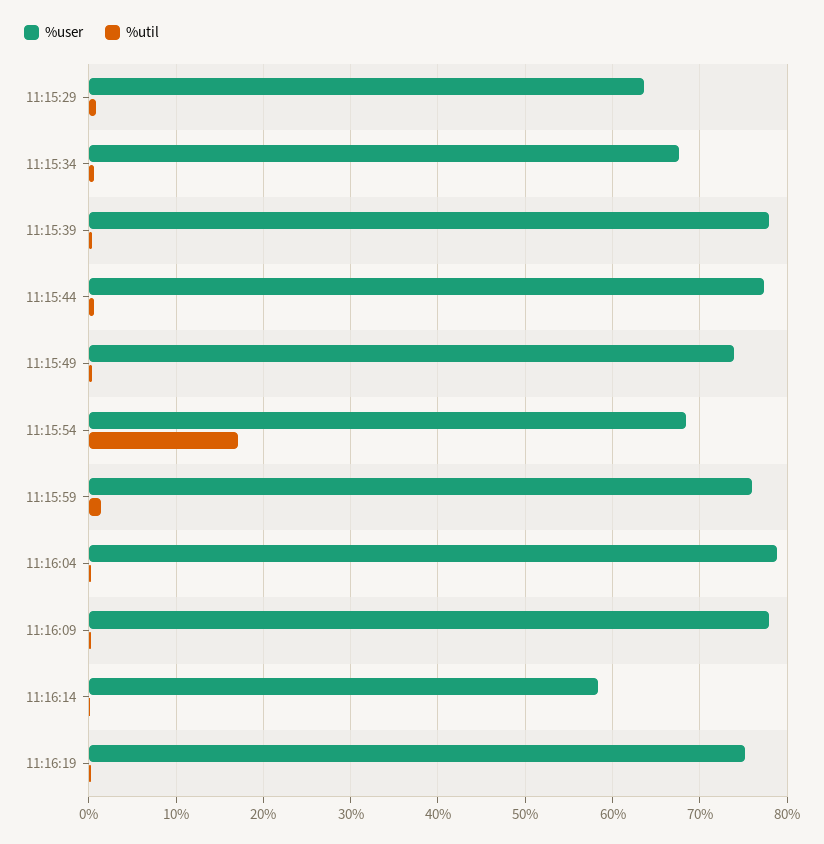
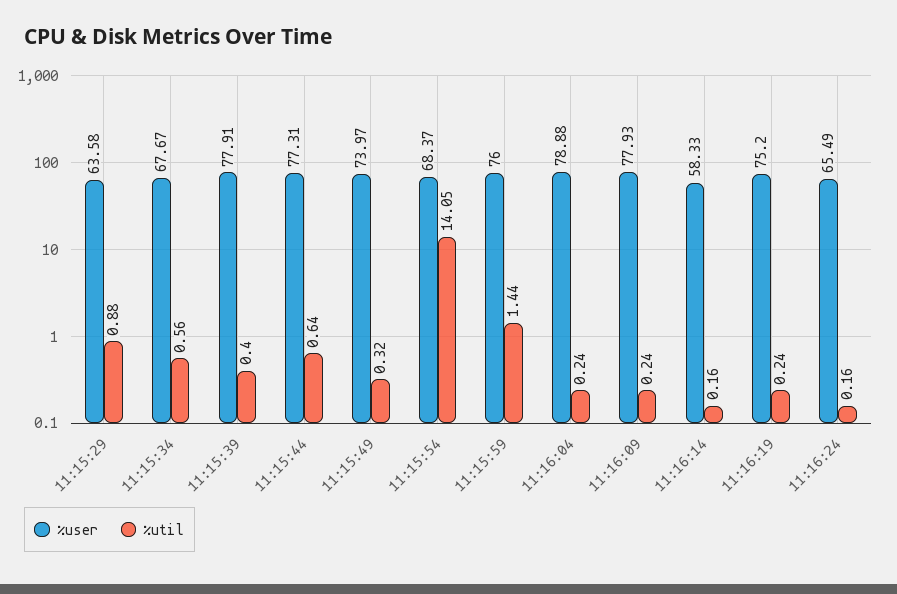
%util, 11:15:54: 17 -> 14.05
%user, 11:16:24: none -> 65.49
%util, 11:16:24: none -> 0.16

